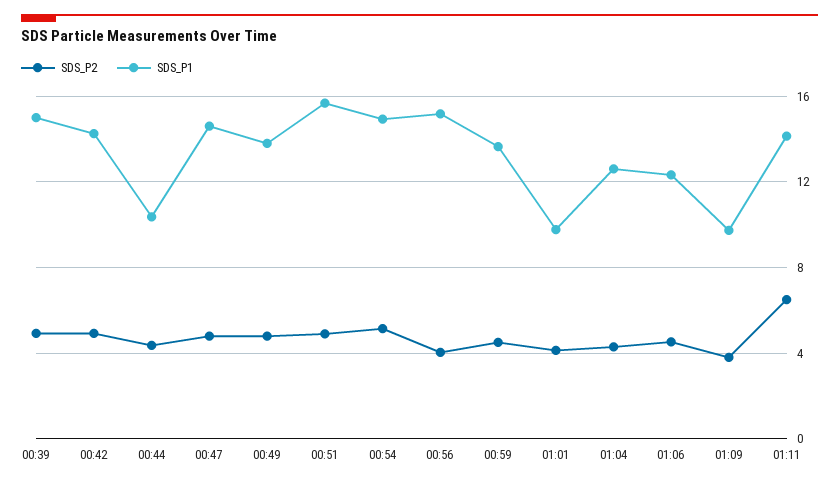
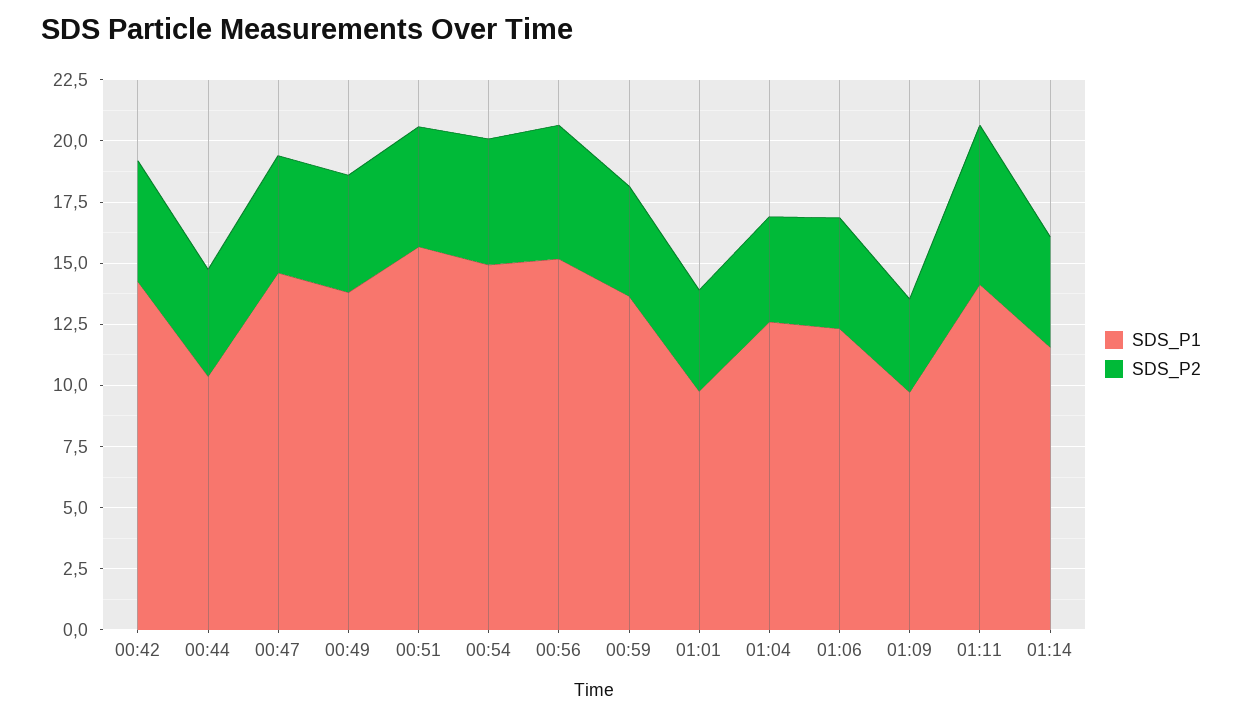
SDS_P2, 00:39: 5 -> none
SDS_P1, 00:39: 15 -> none
SDS_P2, 00:56: 4 -> 5.5
SDS_P1, 01:14: none -> 11.5
SDS_P2, 01:14: none -> 4.5

